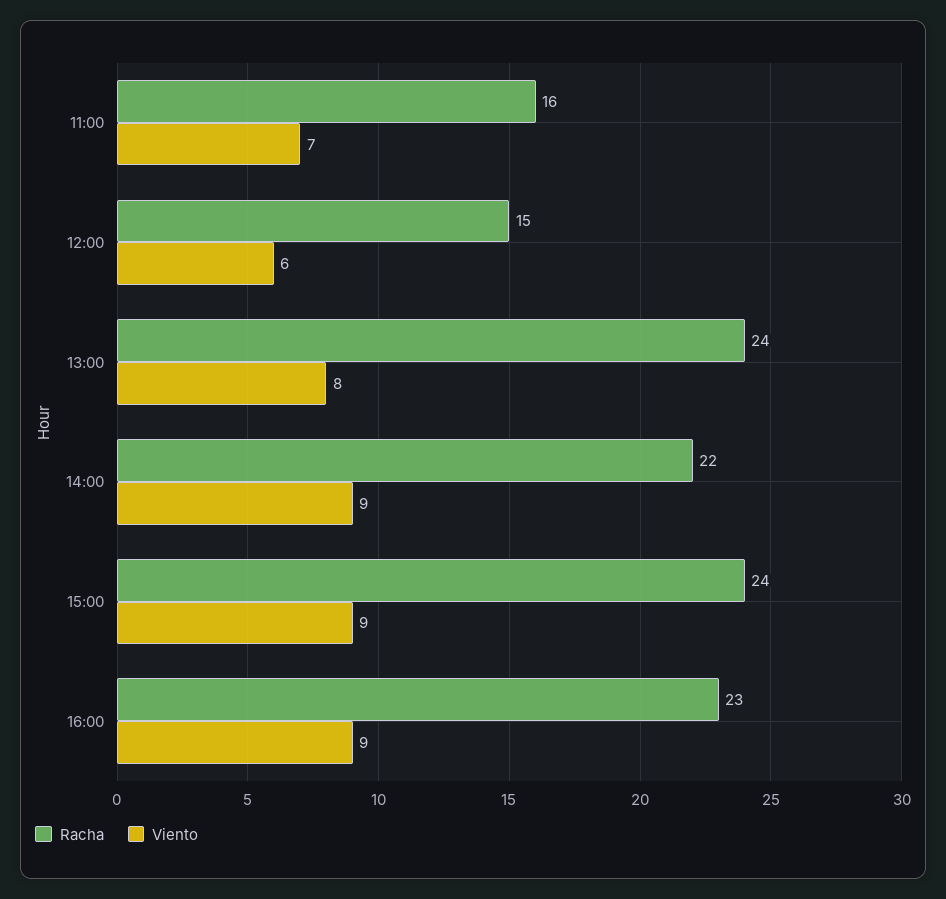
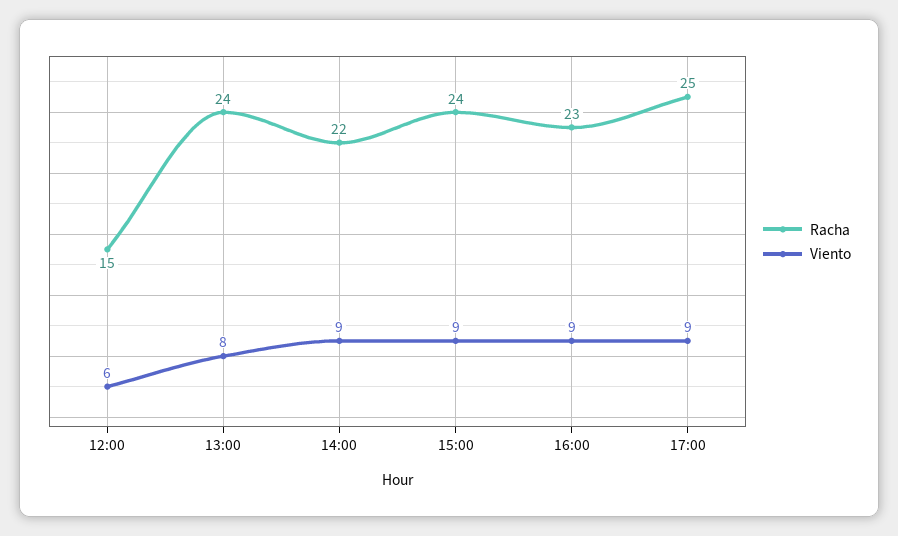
Racha, 11:00: 16 -> none
Viento, 11:00: 7 -> none
Racha, 17:00: none -> 25
Viento, 17:00: none -> 9

